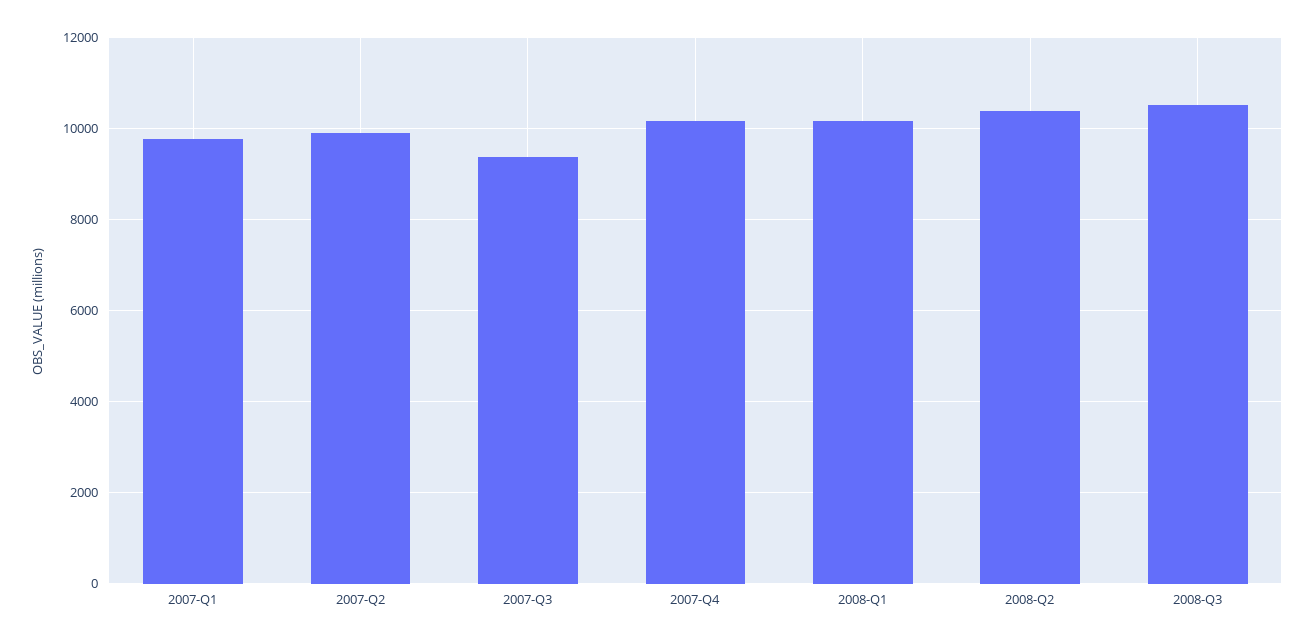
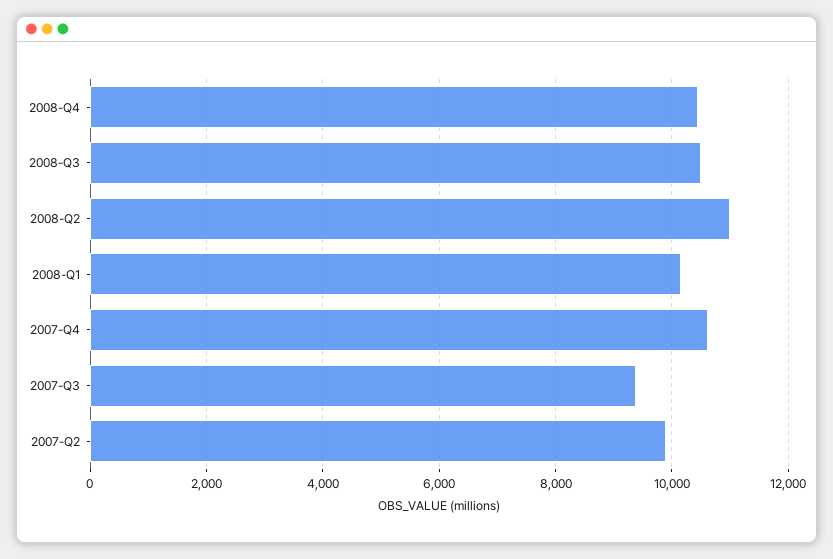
2007-Q1: 9800 -> none
2007-Q4: 10200 -> 10600
2008-Q2: 10400 -> 11000
2008-Q4: none -> 10400

